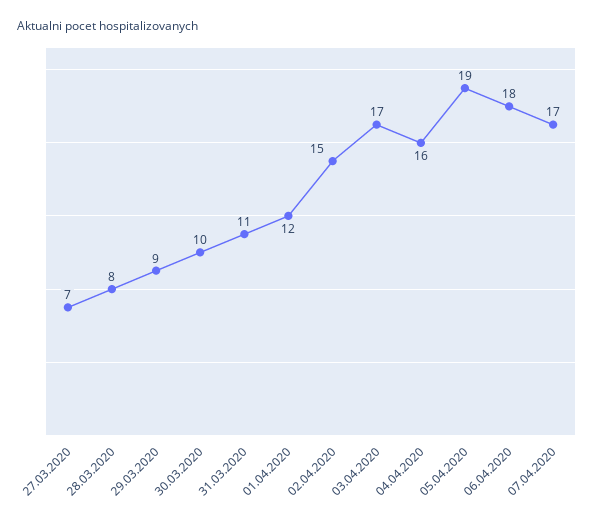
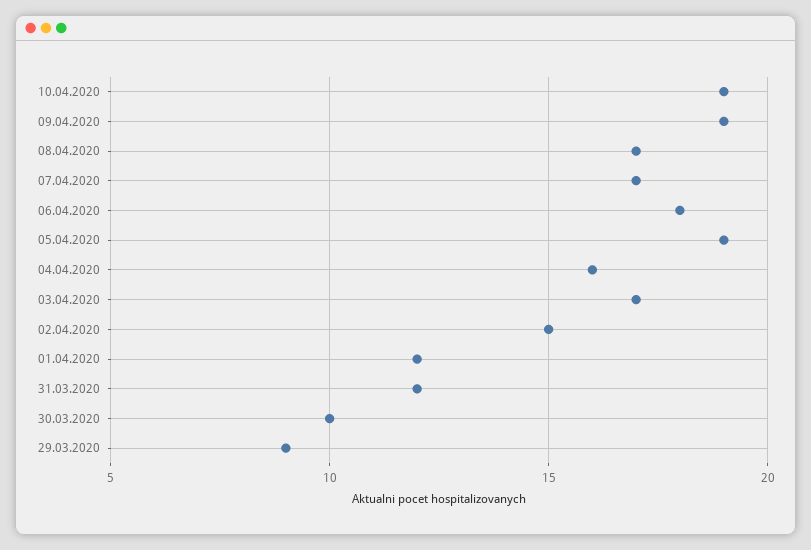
27.03.2020: 7 -> none
28.03.2020: 8 -> none
31.03.2020: 11 -> 12
10.04.2020: none -> 19
09.04.2020: none -> 19
08.04.2020: none -> 17

